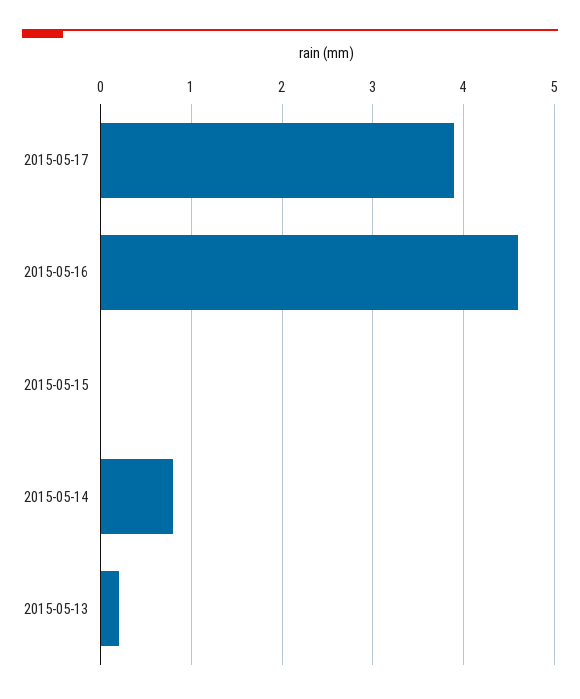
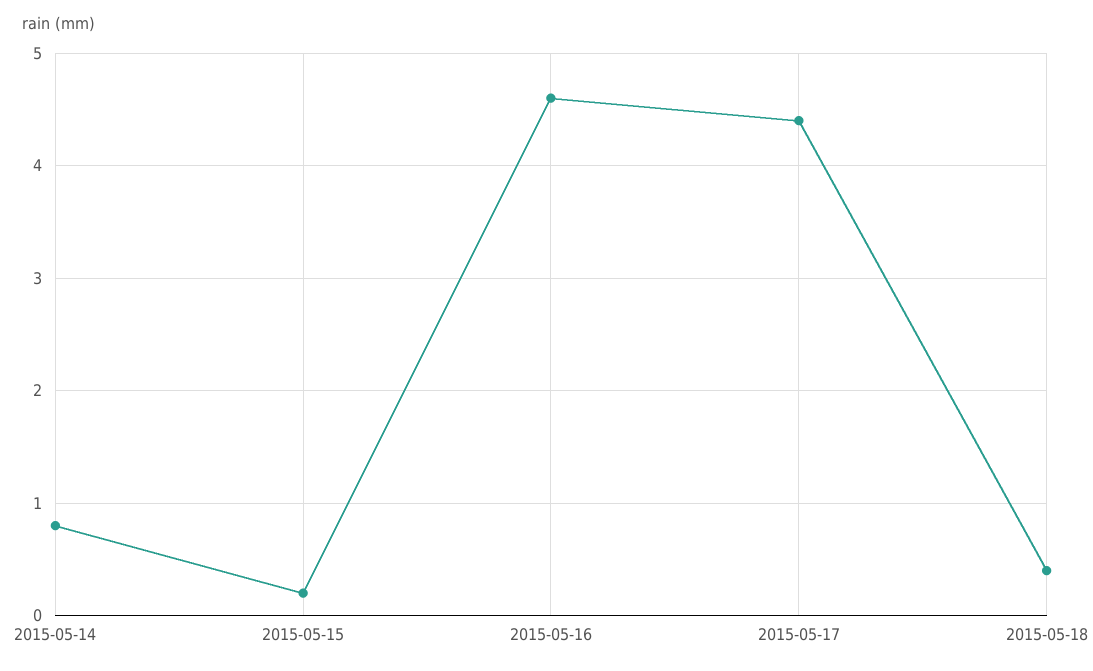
2015-05-17: 3.9 -> 4.4
2015-05-15: 0 -> 0.2
2015-05-13: 0.2 -> none
2015-05-18: none -> 0.4

